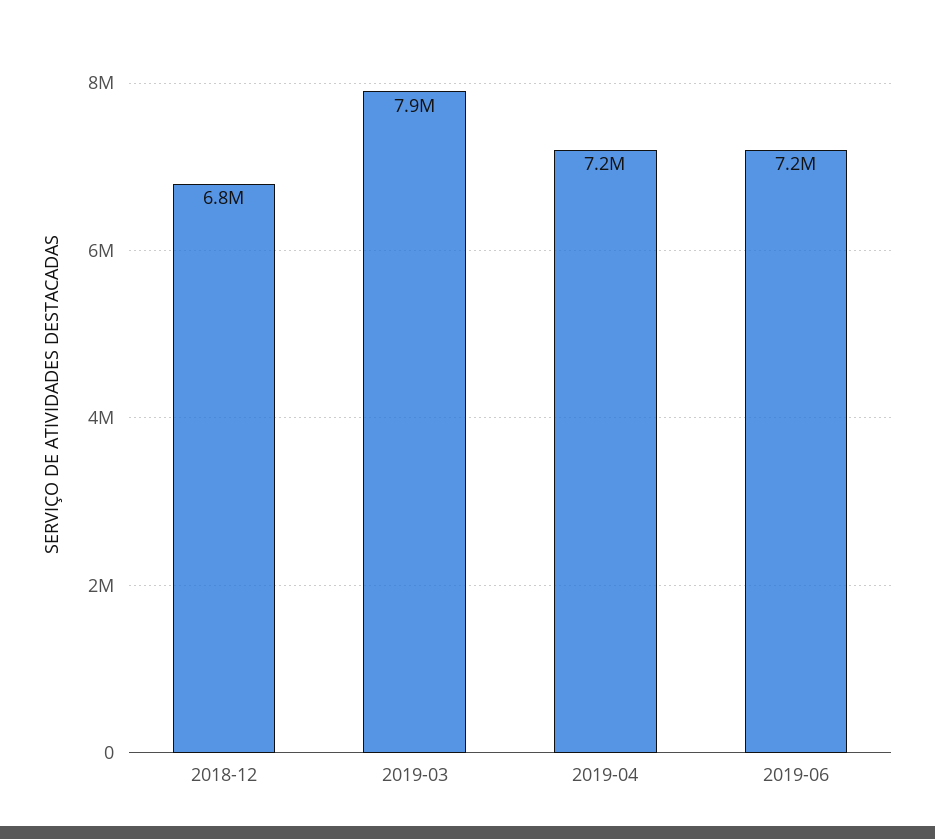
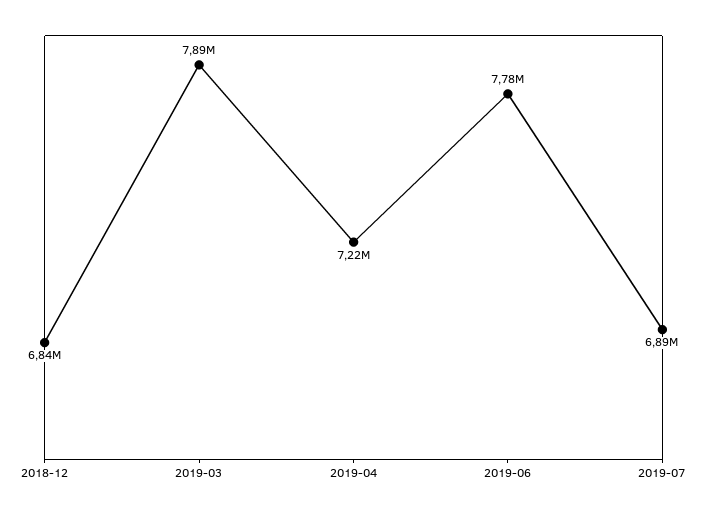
2019-06: 7200000 -> 7780000
2019-07: none -> 6890000

